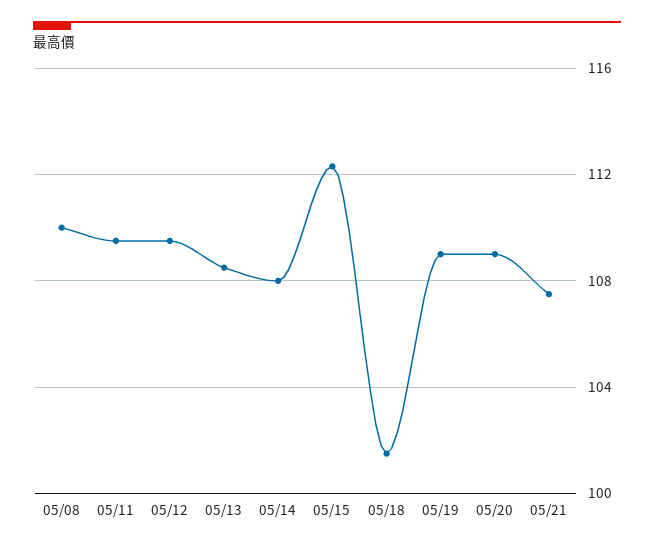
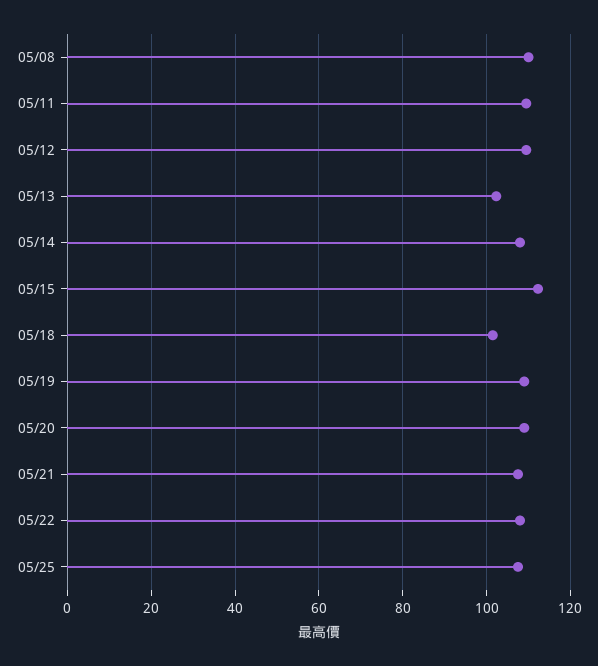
05/13: 108.5 -> 102
05/22: none -> 108
05/25: none -> 108

